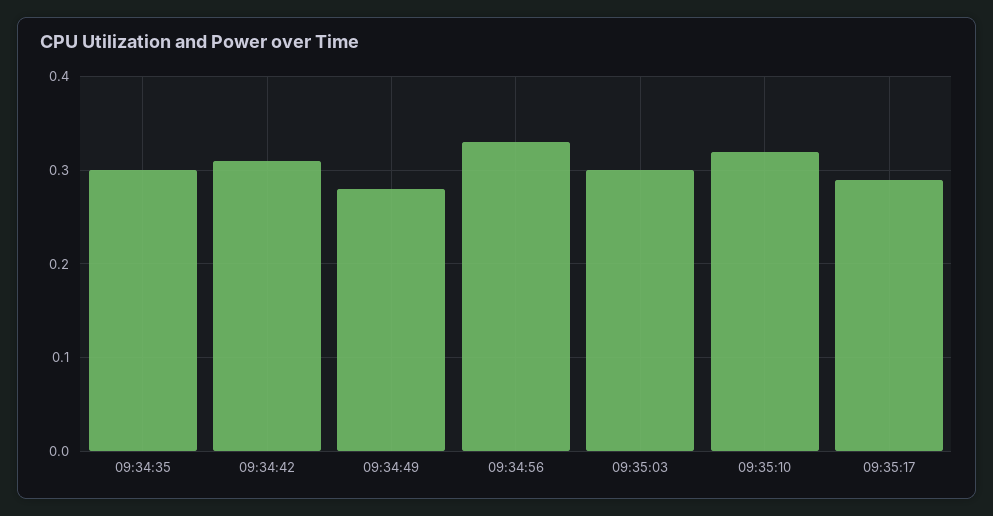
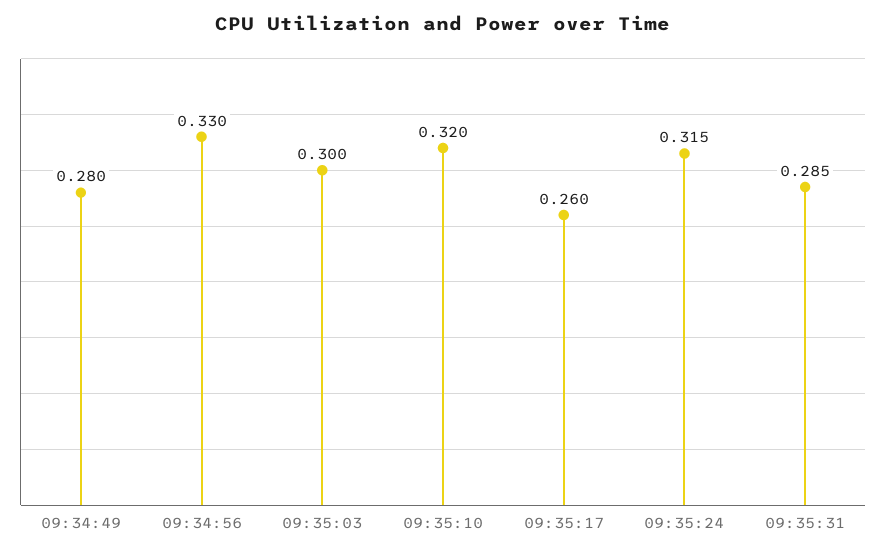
09:34:35: 0.3 -> none
09:34:42: 0.31 -> none
09:35:17: 0.29 -> 0.26
09:35:24: none -> 0.315
09:35:31: none -> 0.285

